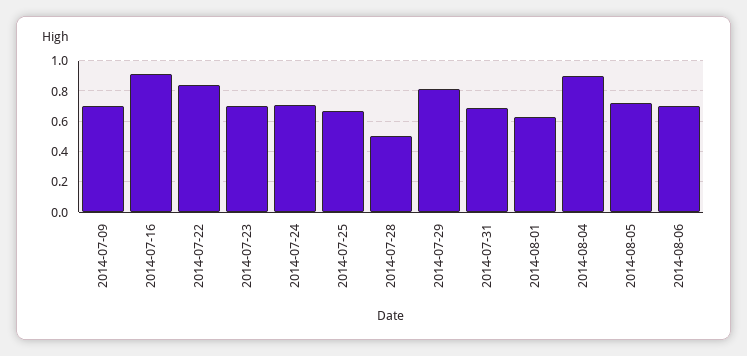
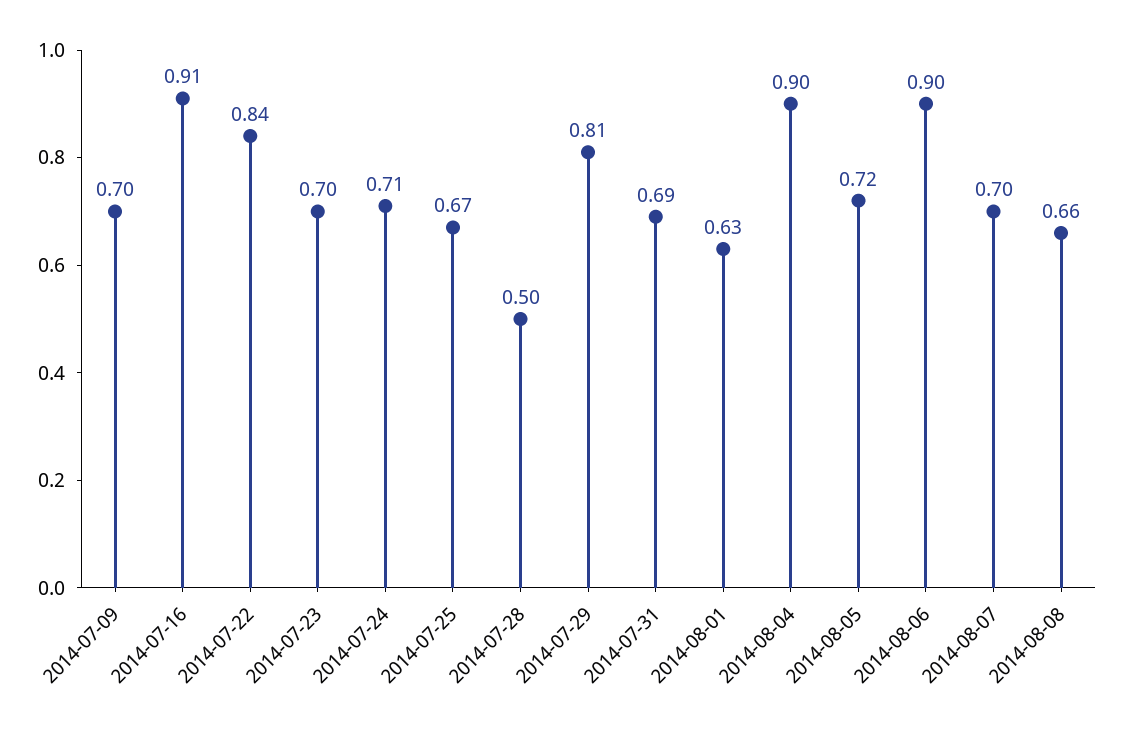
2014-08-06: 0.7 -> 0.9
2014-08-07: none -> 0.7
2014-08-08: none -> 0.66

